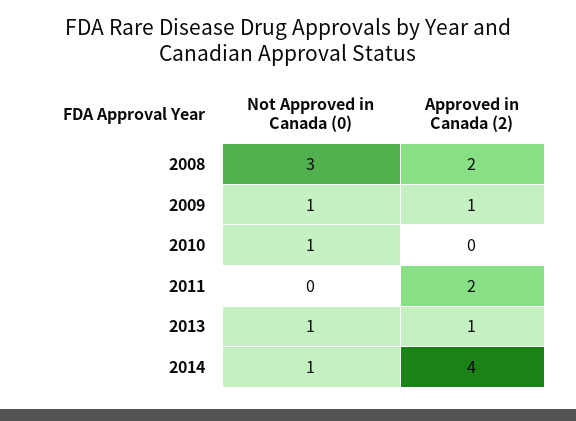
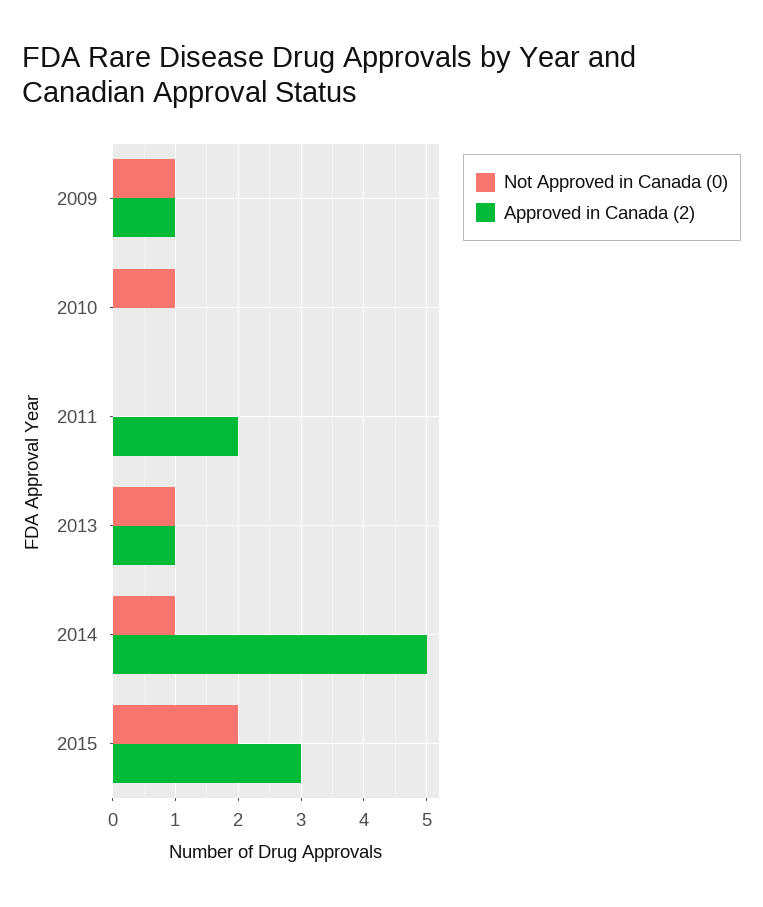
Not Approved in Canada (0), 2008: 3 -> none
Approved in Canada (2), 2008: 2 -> none
Approved in Canada (2), 2014: 4 -> 5
Not Approved in Canada (0), 2015: none -> 2
Approved in Canada (2), 2015: none -> 3

